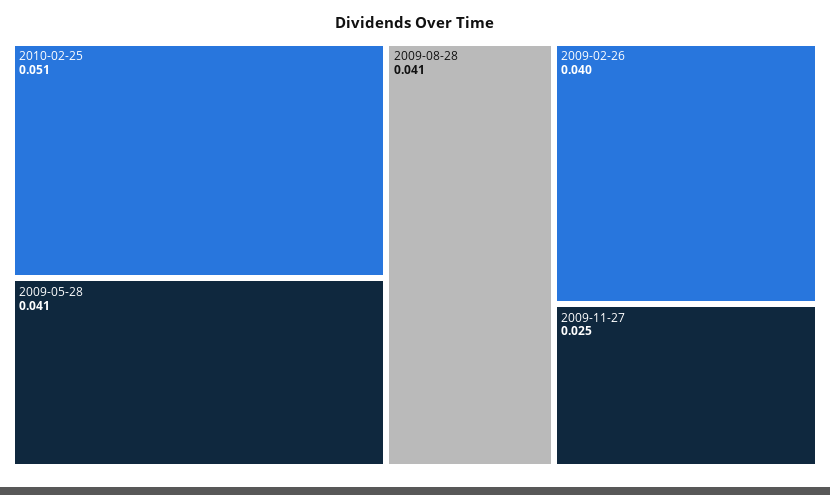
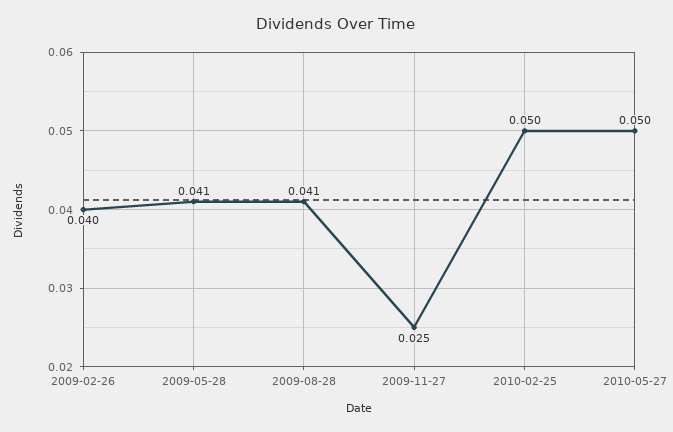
2010-02-25: 0.051 -> 0.05
2010-05-27: none -> 0.05

